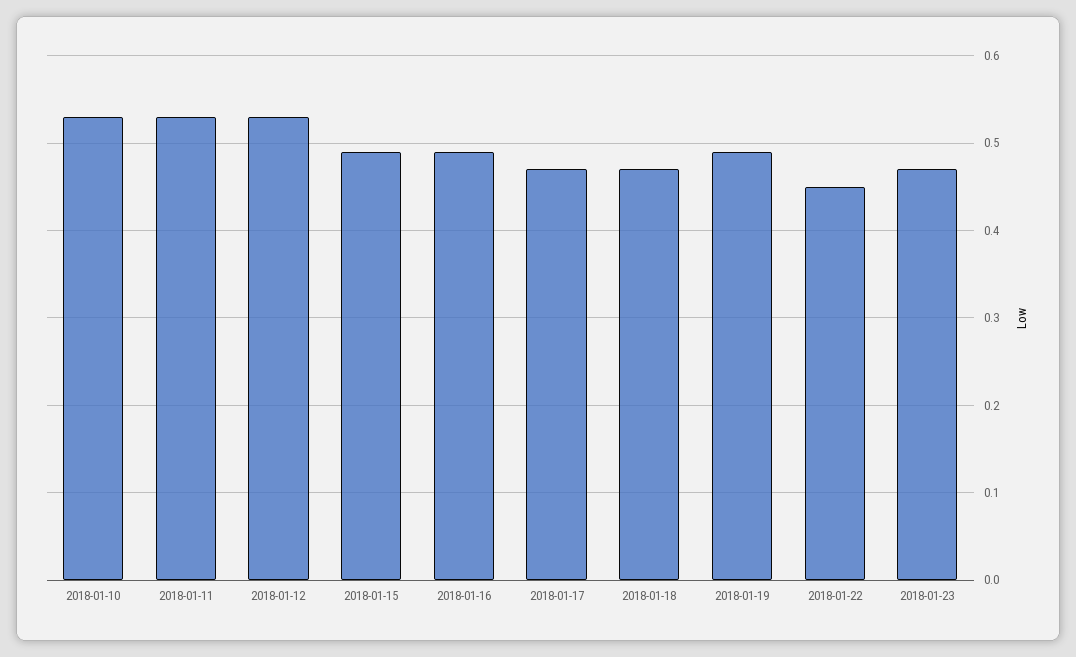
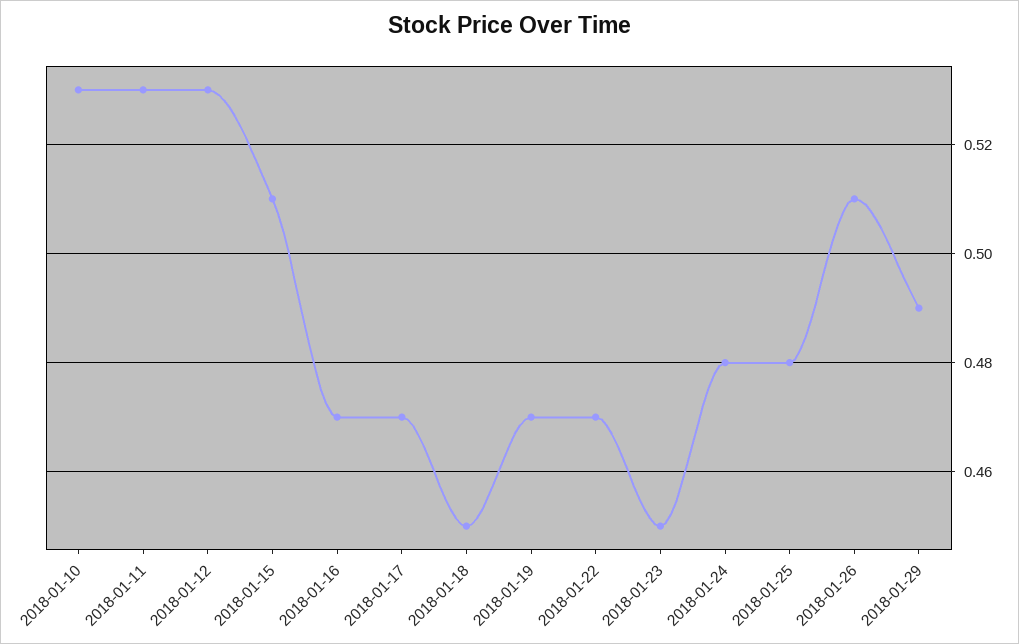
2018-01-15: 0.49 -> 0.51
2018-01-16: 0.49 -> 0.47
2018-01-18: 0.47 -> 0.45
2018-01-19: 0.49 -> 0.47
2018-01-22: 0.45 -> 0.47
2018-01-23: 0.47 -> 0.45
2018-01-24: none -> 0.48
2018-01-25: none -> 0.48
2018-01-26: none -> 0.51
2018-01-29: none -> 0.49

